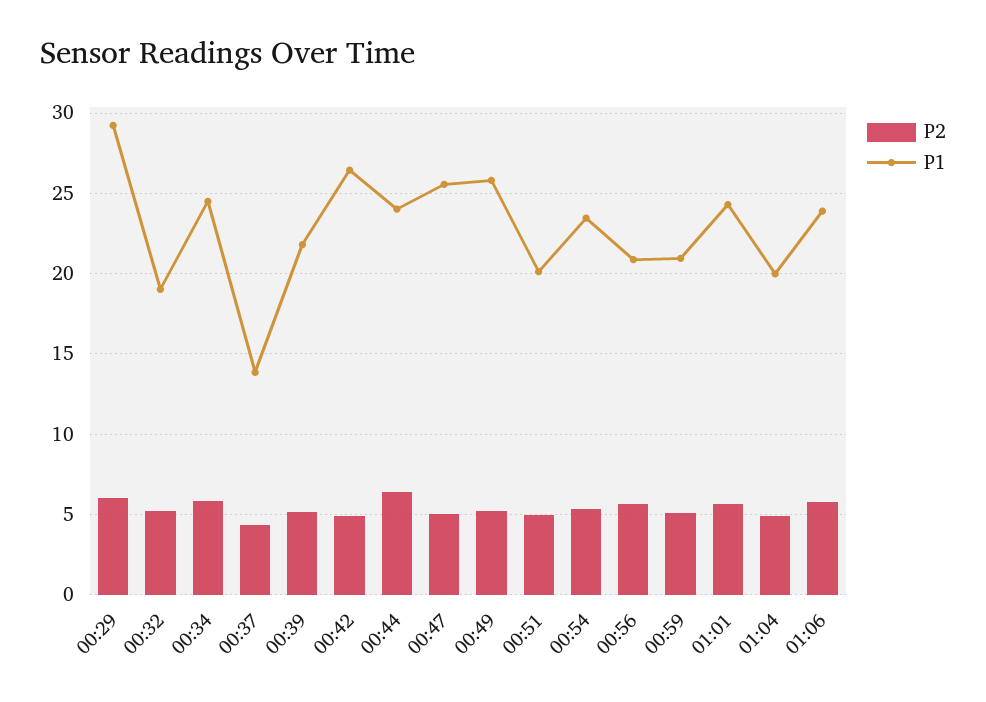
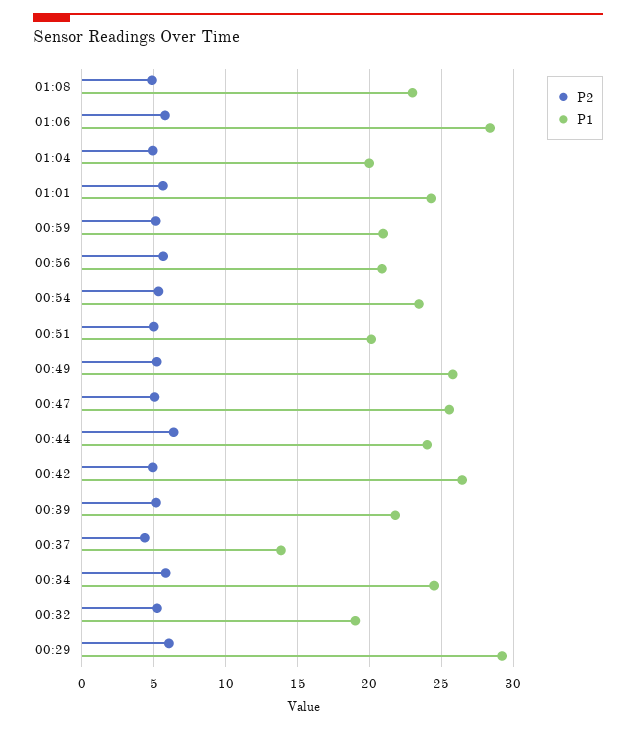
P1, 01:06: 24 -> 28.5
P2, 01:08: none -> 5
P1, 01:08: none -> 23

